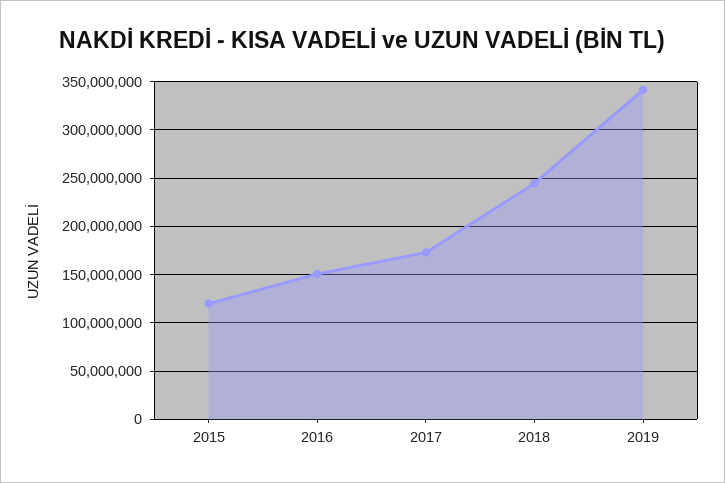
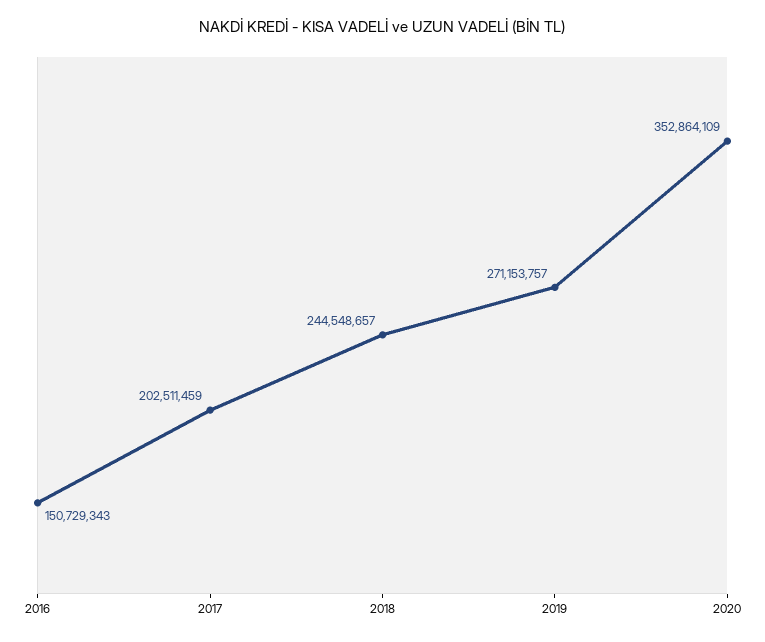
2015: 120000000 -> none
2017: 170000000 -> 202511459
2019: 340000000 -> 271153757
2020: none -> 352864109

